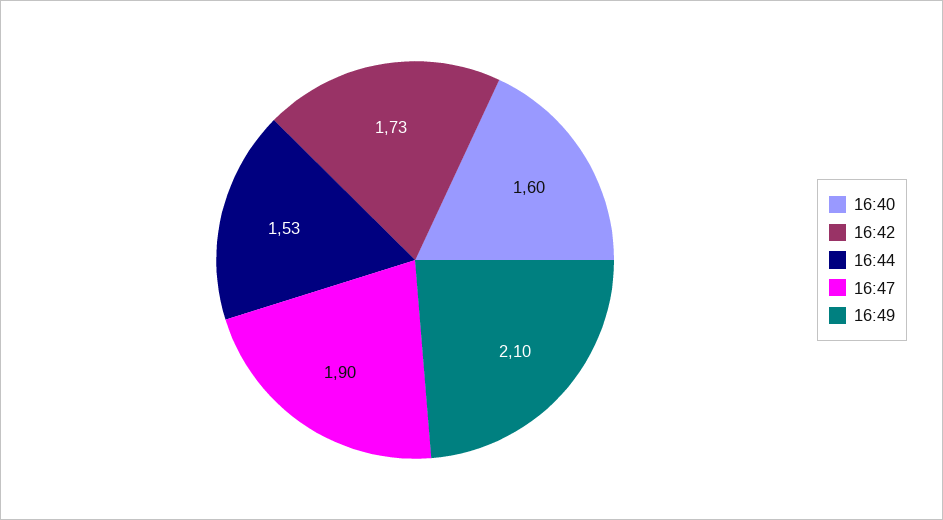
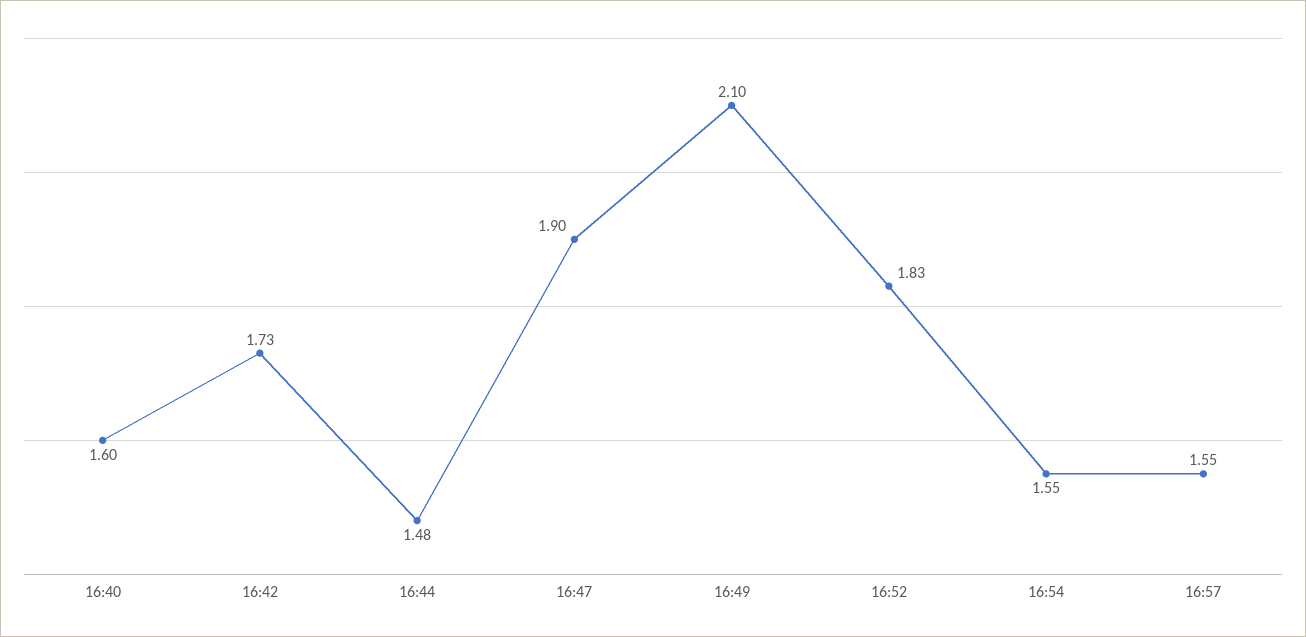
16:44: 1.53 -> 1.48
16:52: none -> 1.83
16:54: none -> 1.55
16:57: none -> 1.55

